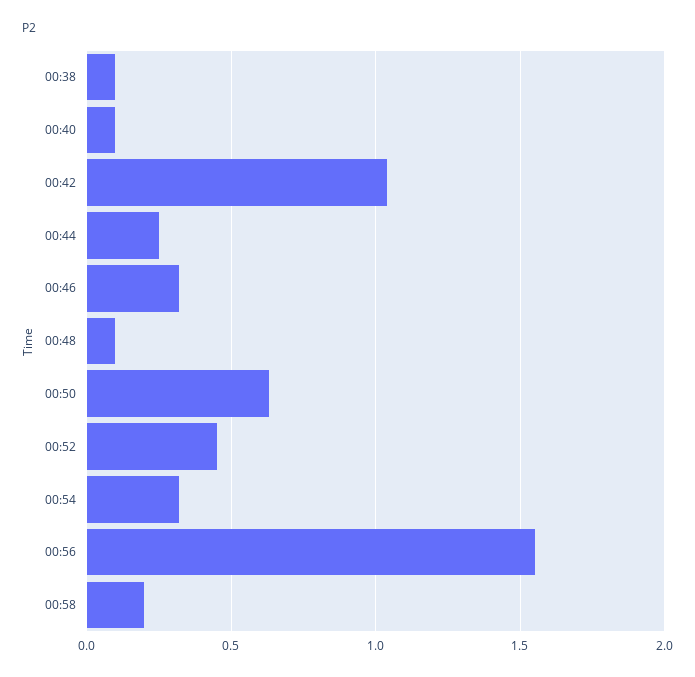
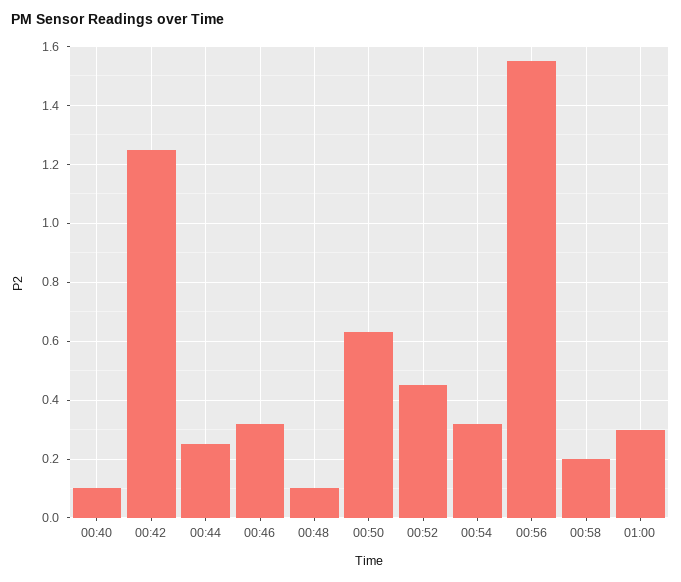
00:38: 0.1 -> none
00:42: 1.05 -> 1.25
01:00: none -> 0.3

